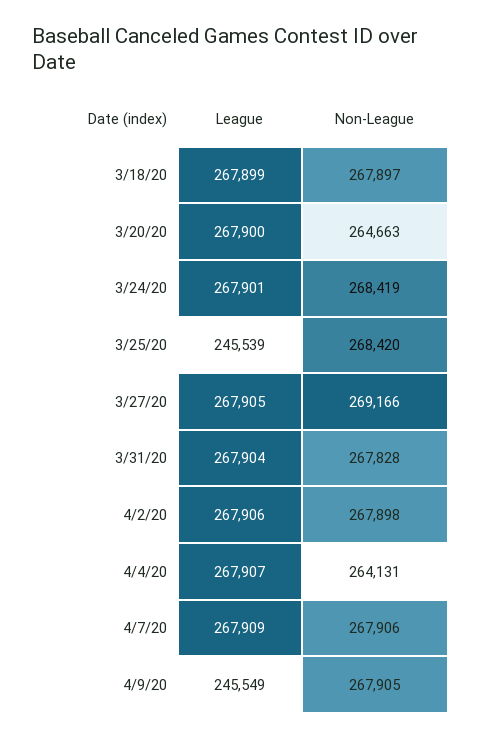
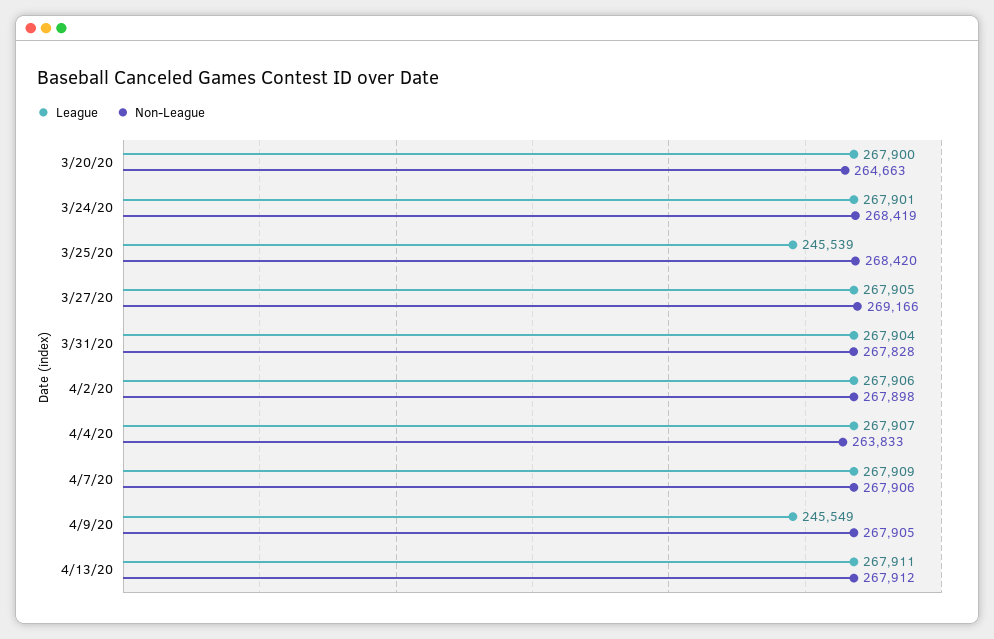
League, 3/18/20: 267899 -> none
Non-League, 3/18/20: 267897 -> none
Non-League, 4/4/20: 264131 -> 263833
League, 4/13/20: none -> 267911
Non-League, 4/13/20: none -> 267912

